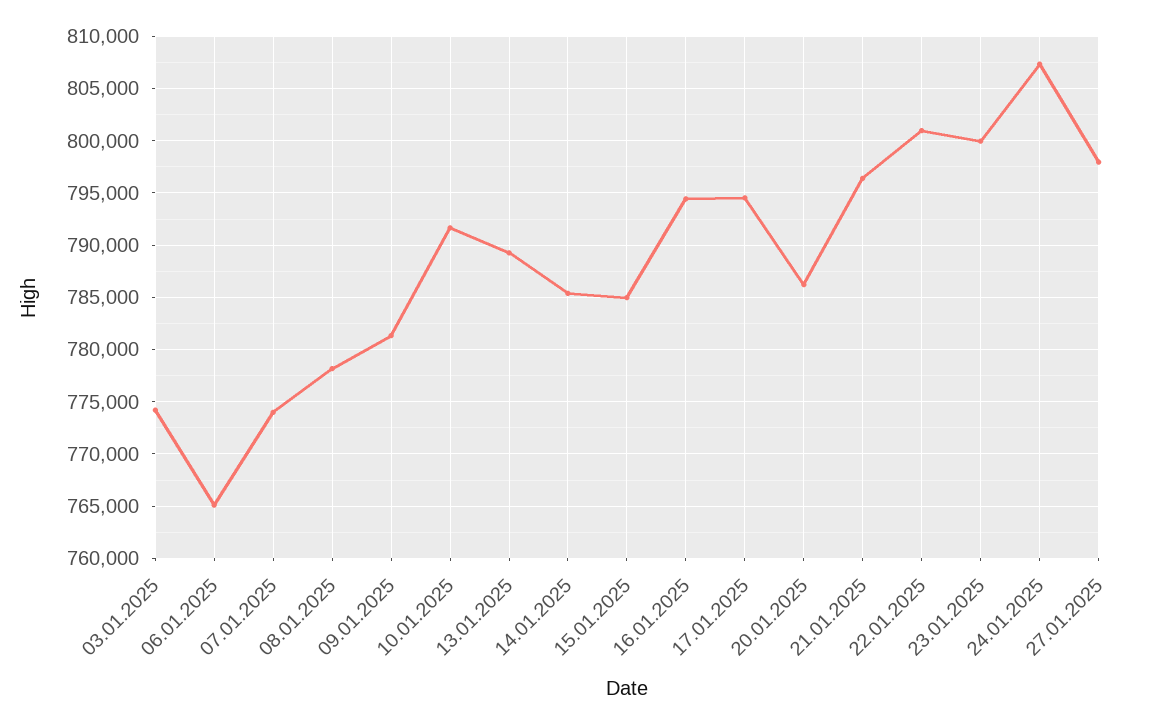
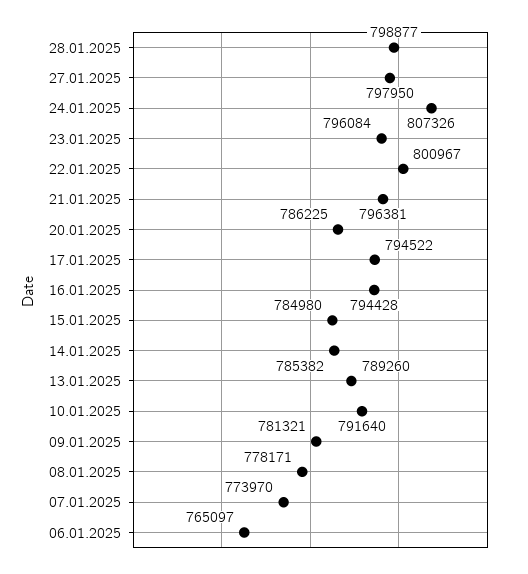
03.01.2025: 774000 -> none
23.01.2025: 800000 -> 796084
28.01.2025: none -> 798877

